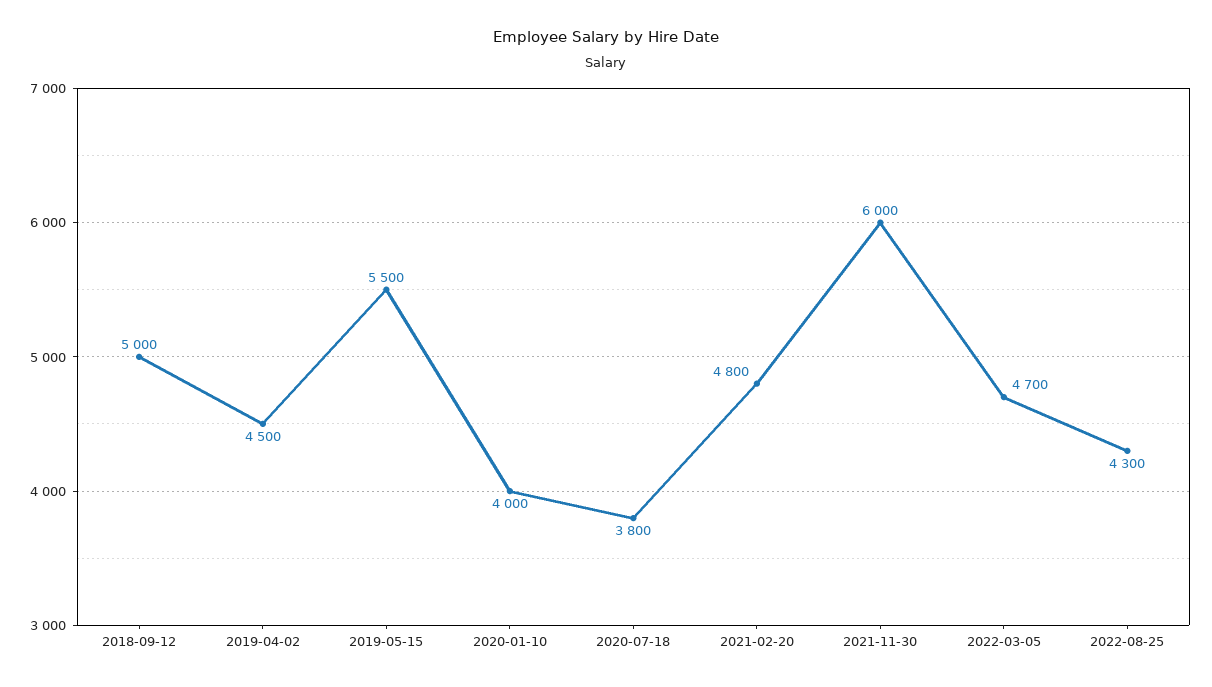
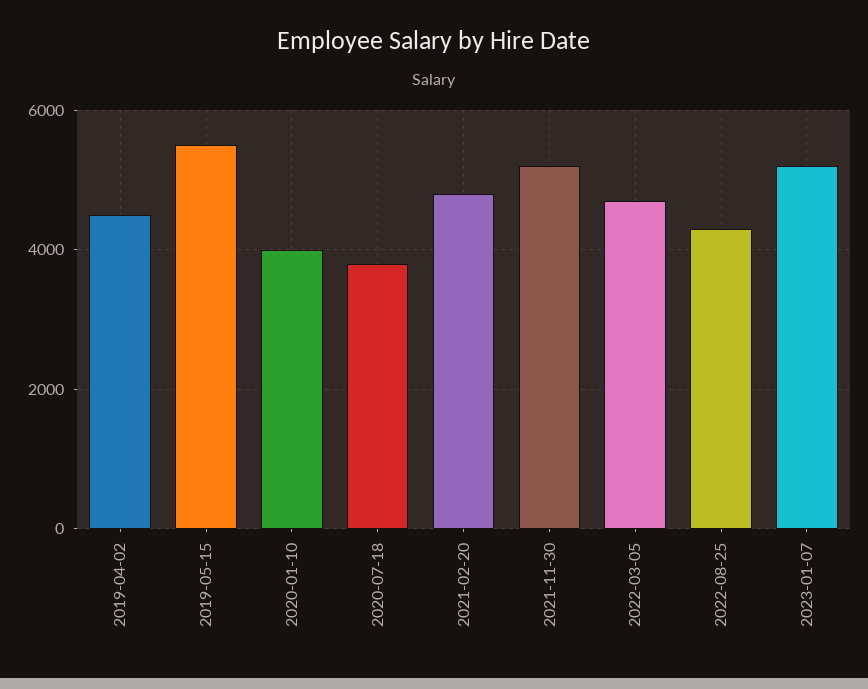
2018-09-12: 5000 -> none
2021-11-30: 6000 -> 5200
2023-01-07: none -> 5200

